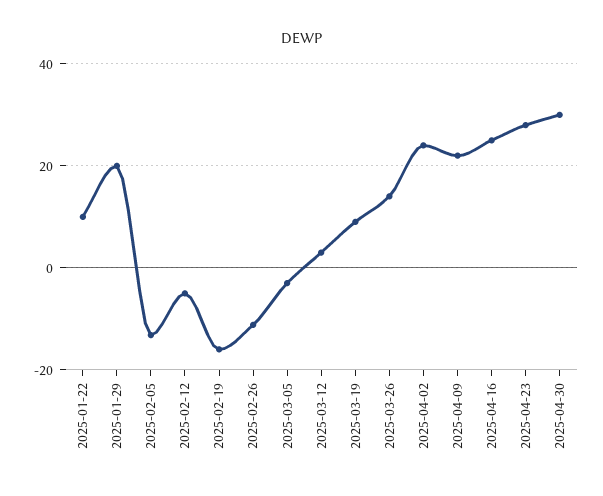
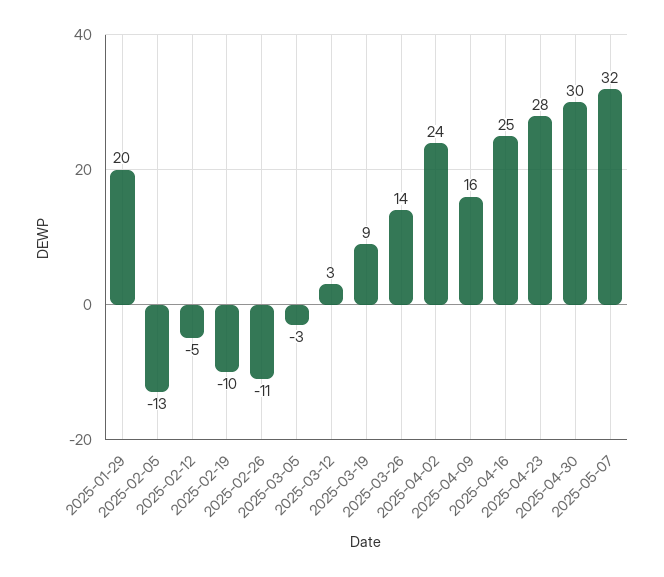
2025-01-22: 10 -> none
2025-02-19: -16 -> -10
2025-04-09: 22 -> 16
2025-05-07: none -> 32

